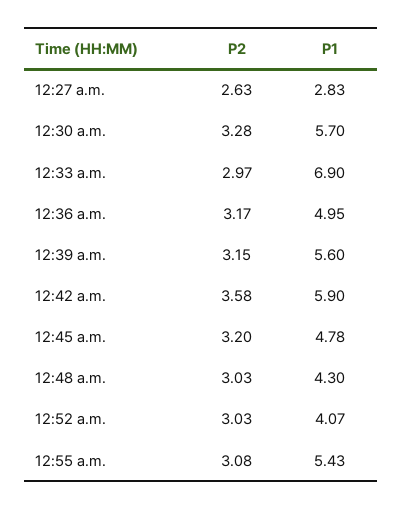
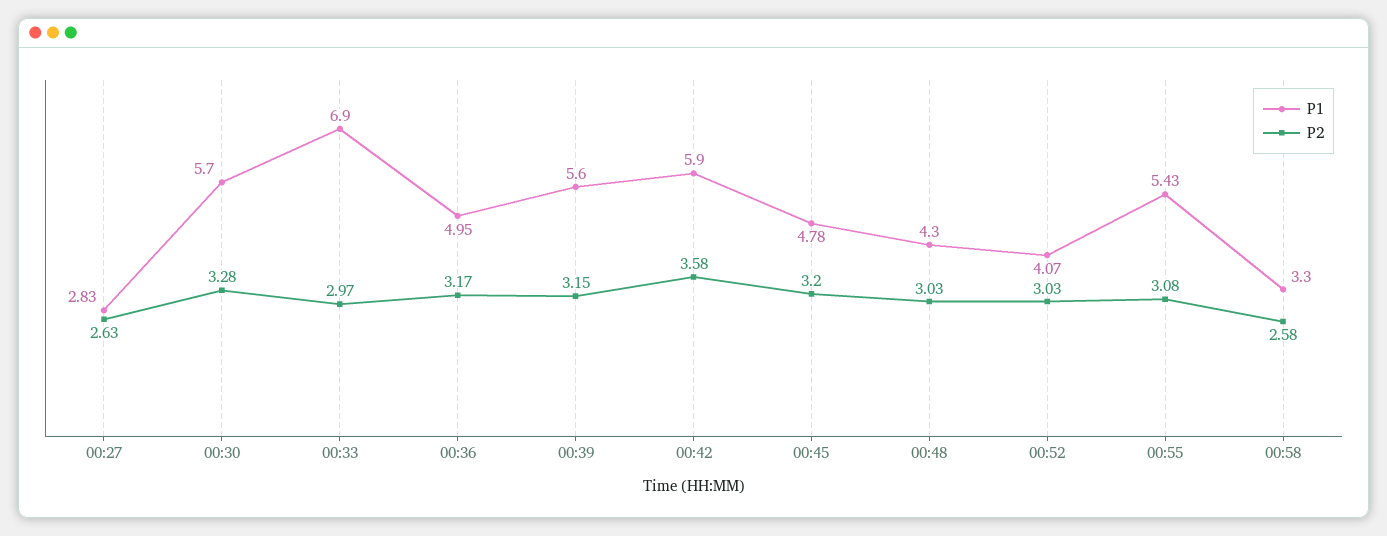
P1, 00:58: none -> 3.3
P2, 00:58: none -> 2.58

